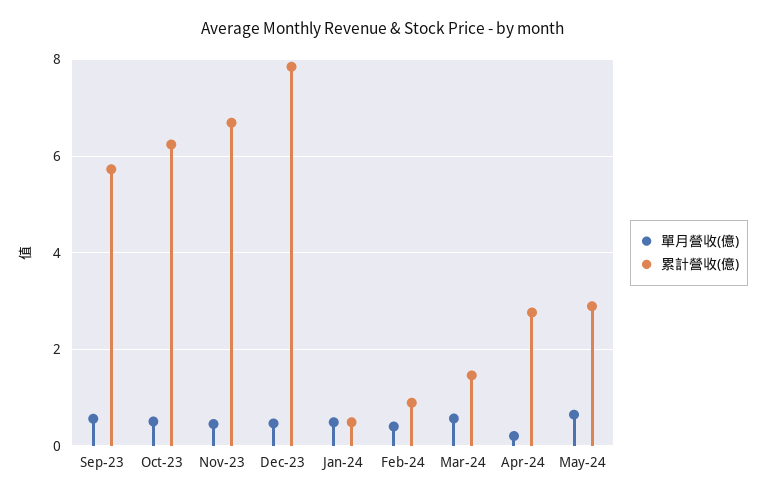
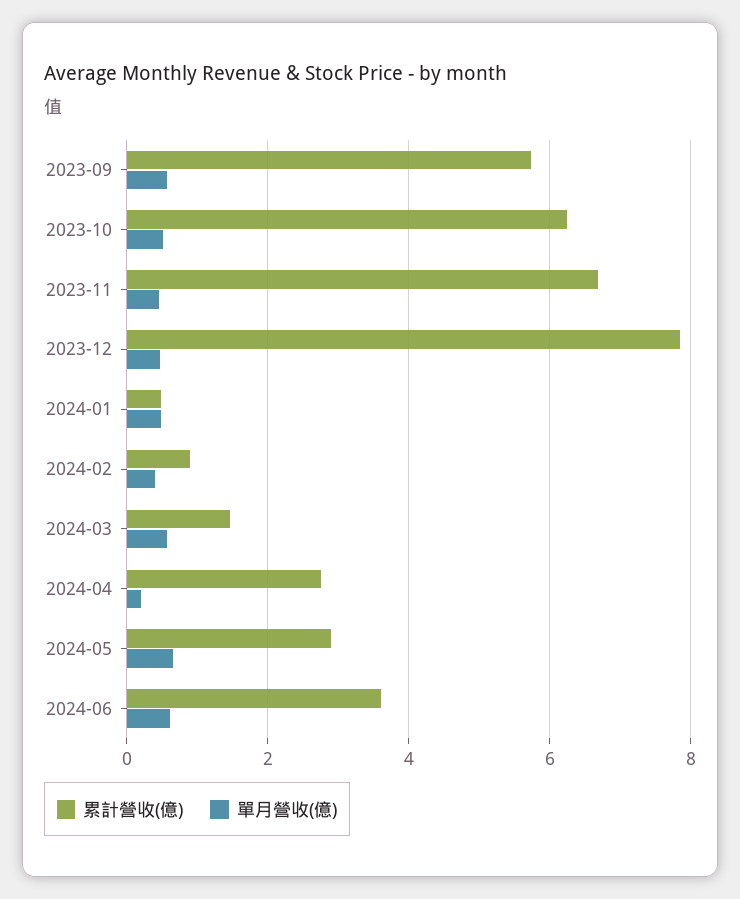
累計營收(億), 2024-06: none -> 3.6
單月營收(億), 2024-06: none -> 0.6

